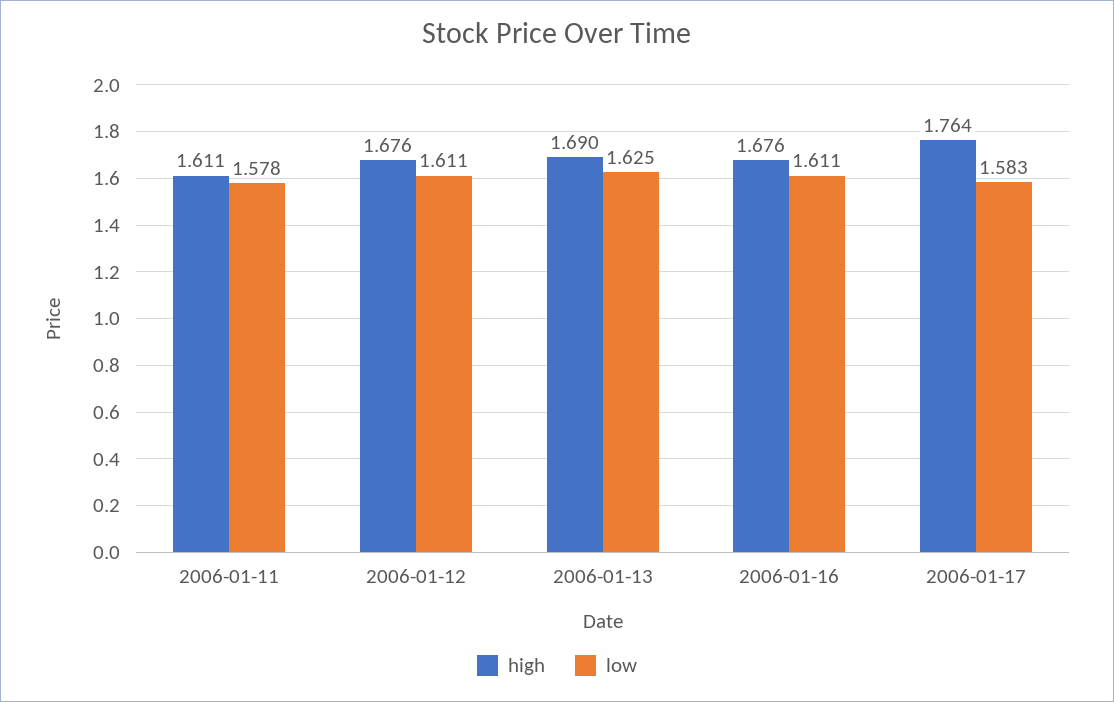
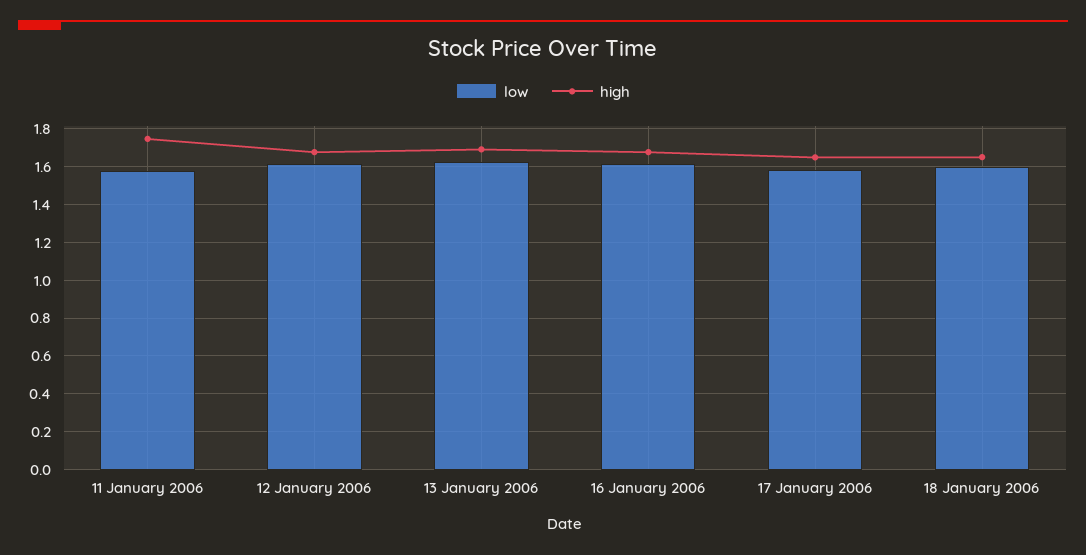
high, 2006-01-11: 1.611 -> 1.75
high, 2006-01-17: 1.764 -> 1.65
low, 18 January 2006: none -> 1.6
high, 18 January 2006: none -> 1.65

